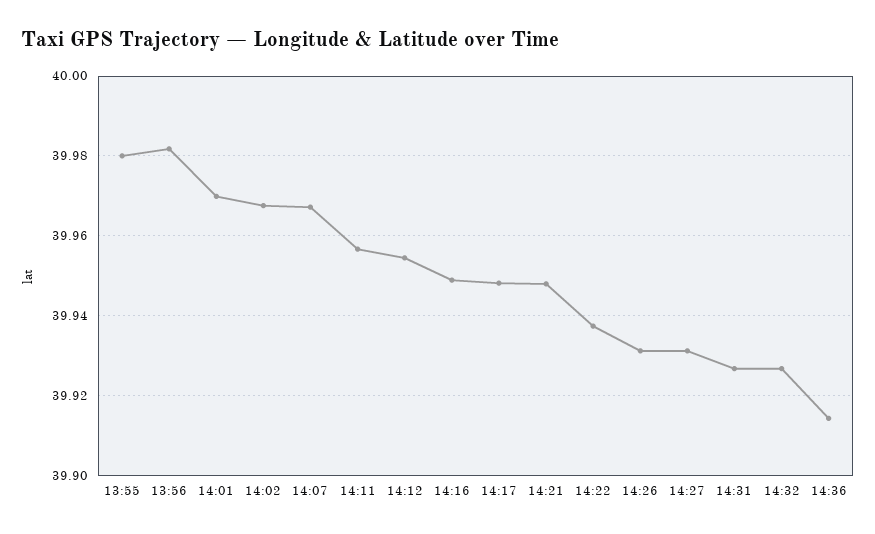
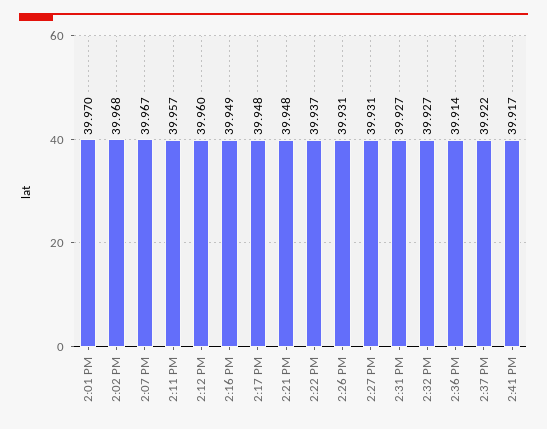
13:55: 39.98 -> none
13:56: 39.982 -> none
14:12: 39.954 -> 39.96
2:37 PM: none -> 39.922
2:41 PM: none -> 39.917

